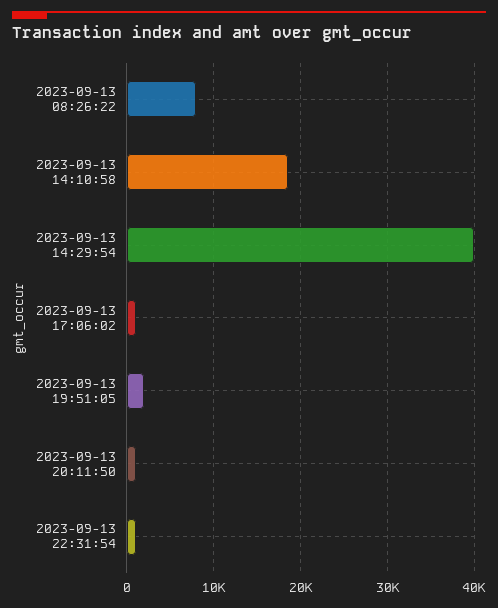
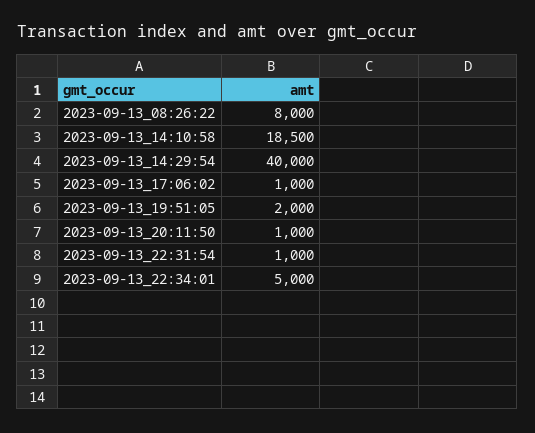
2023-09-13_22:34:01: none -> 5000

